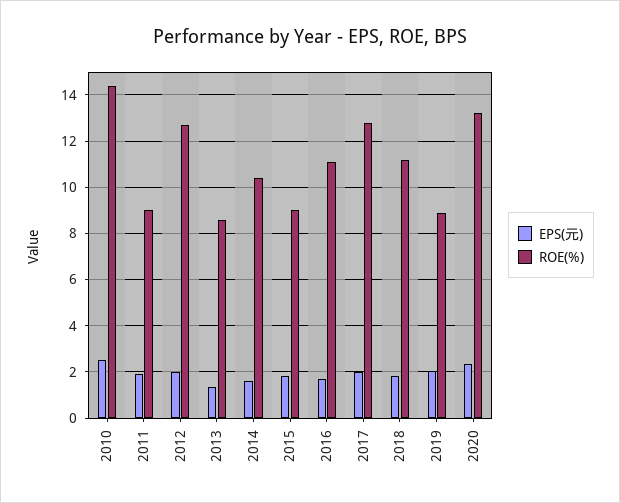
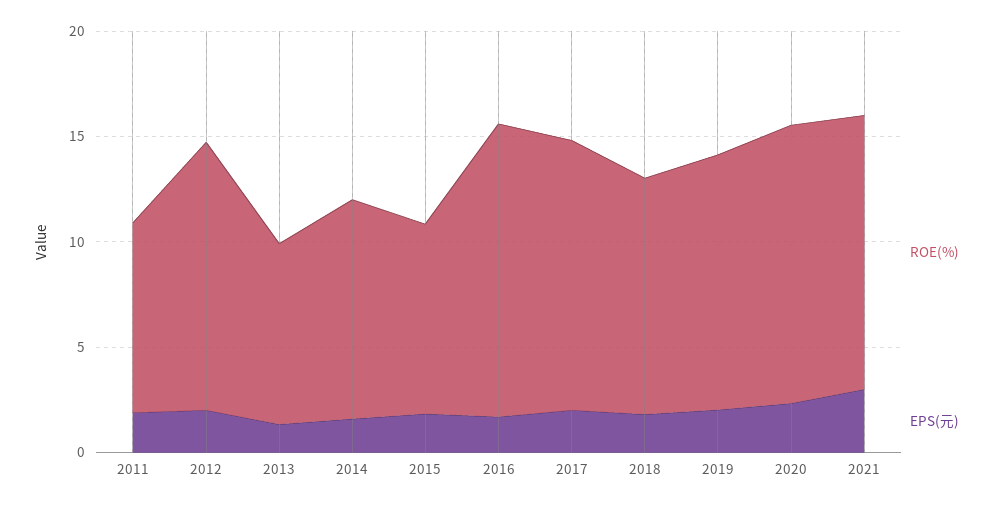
EPS(元), 2010: 2.5 -> none
ROE(%), 2010: 14.5 -> none
ROE(%), 2016: 11 -> 14
ROE(%), 2019: 9 -> 12
ROE(%), 2021: none -> 13
EPS(元), 2021: none -> 3

